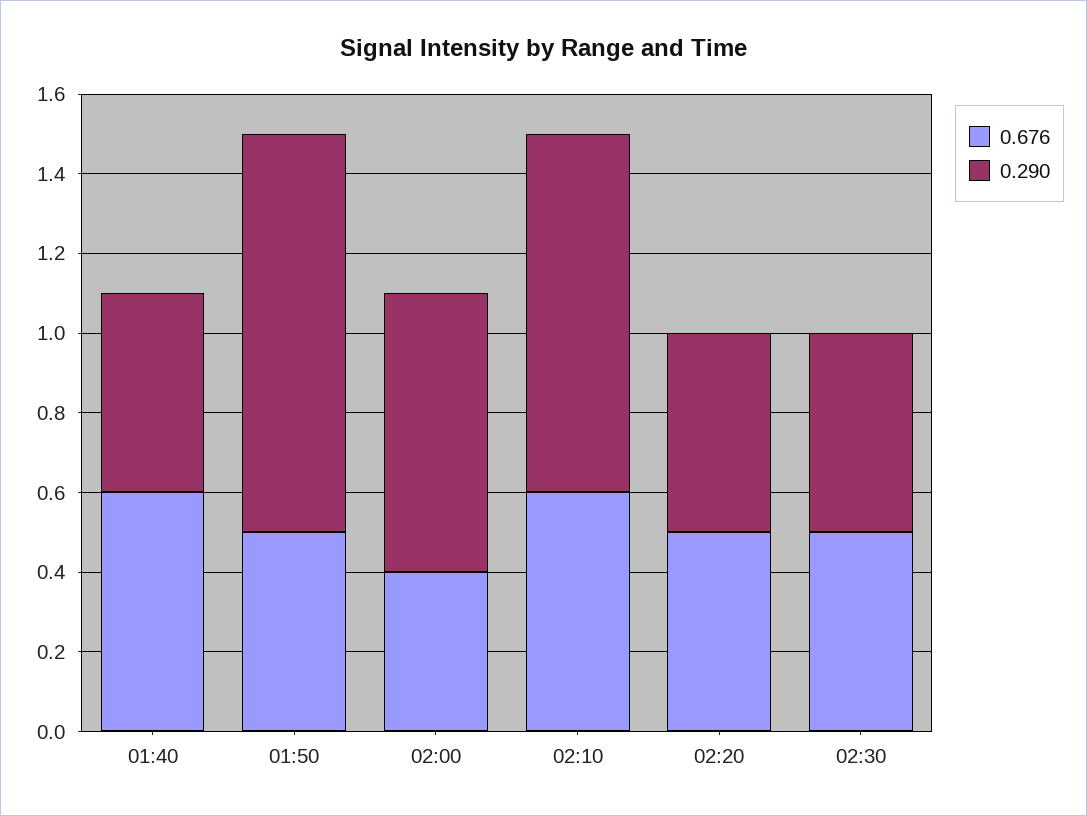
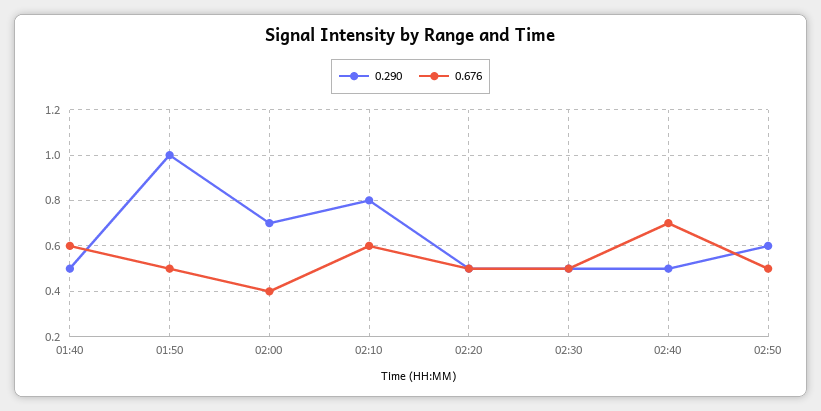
0.290, 02:10: 0.9 -> 0.8
0.290, 02:40: none -> 0.5
0.676, 02:40: none -> 0.7
0.290, 02:50: none -> 0.6
0.676, 02:50: none -> 0.5

